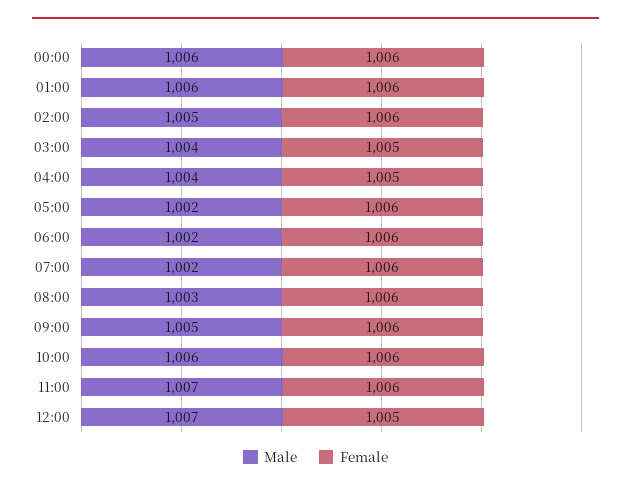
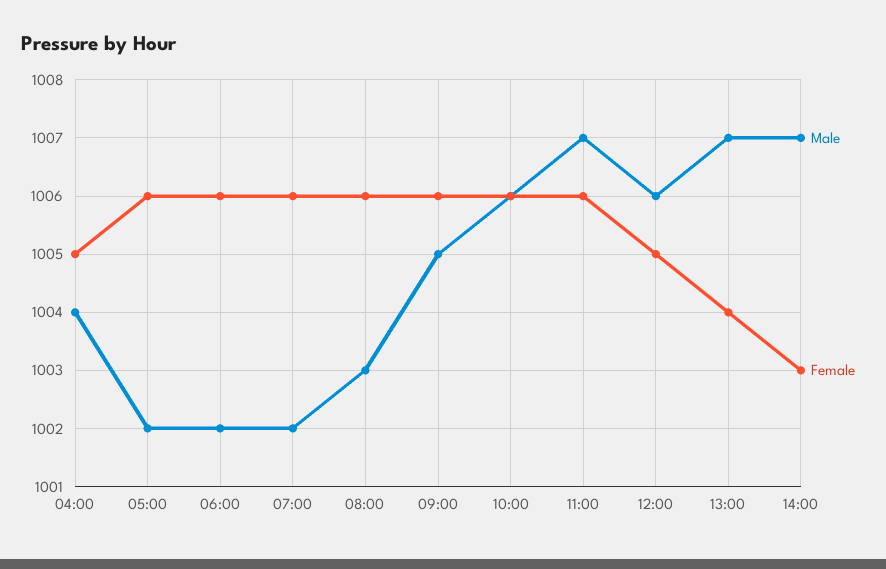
Male, 00:00: 1006 -> none
Female, 00:00: 1006 -> none
Male, 01:00: 1006 -> none
Female, 01:00: 1006 -> none
Male, 02:00: 1005 -> none
Female, 02:00: 1006 -> none
Male, 03:00: 1004 -> none
Female, 03:00: 1005 -> none
Male, 12:00: 1007 -> 1006
Male, 13:00: none -> 1007
Female, 13:00: none -> 1004
Male, 14:00: none -> 1007
Female, 14:00: none -> 1003

